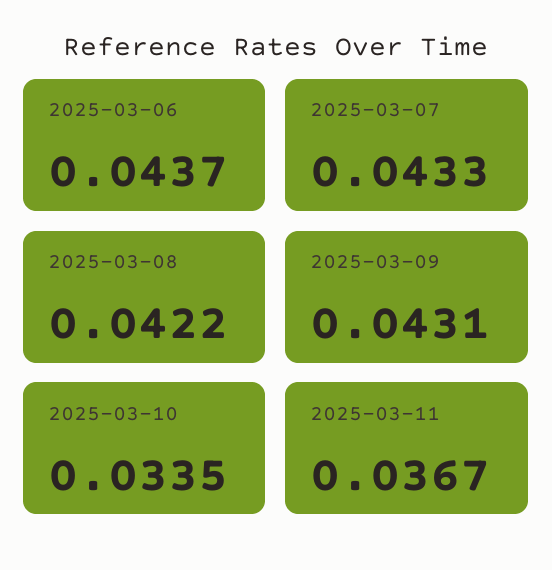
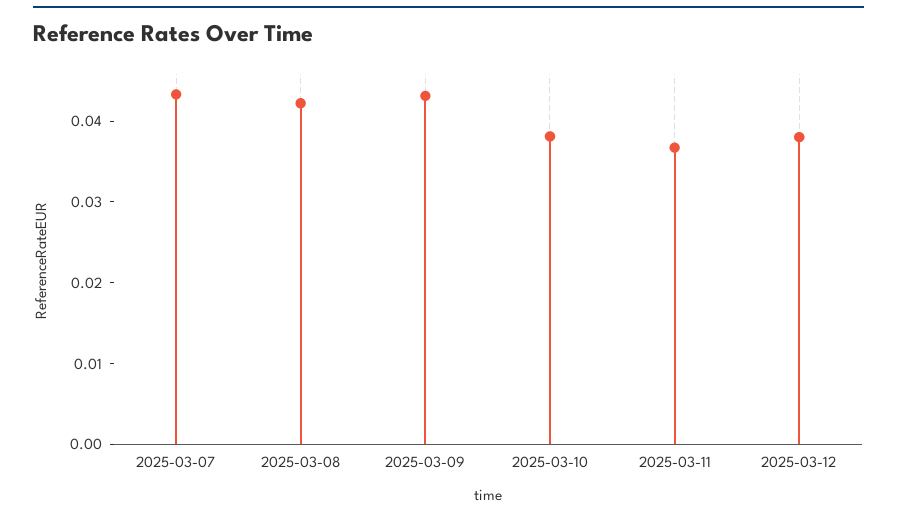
2025-03-06: 0.0437 -> none
2025-03-10: 0.0335 -> 0.038
2025-03-12: none -> 0.038

